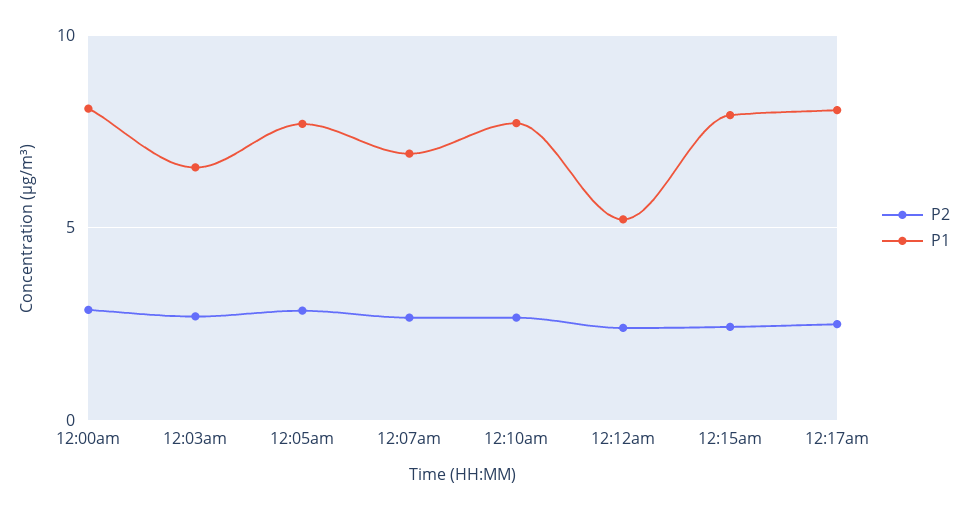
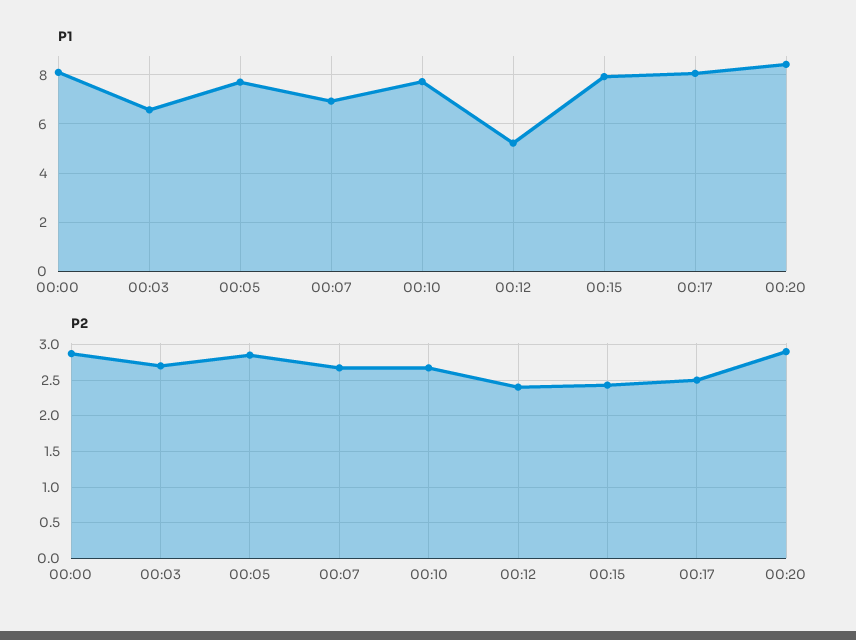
P1, 00:20: none -> 8.5
P2, 00:20: none -> 2.9

